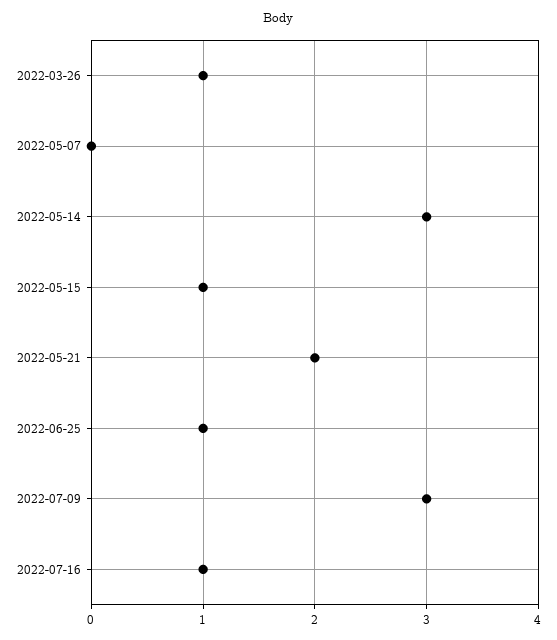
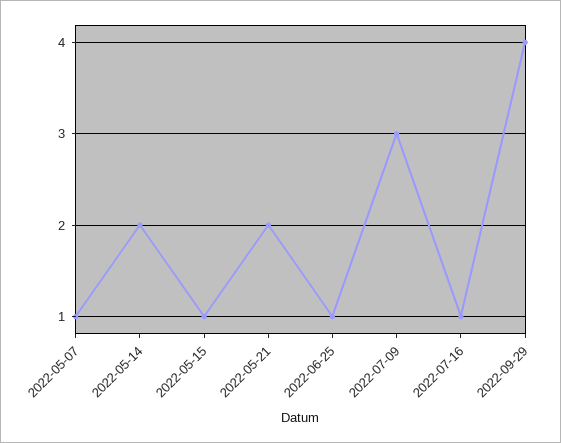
2022-03-26: 1 -> none
2022-05-07: 0 -> 1
2022-05-14: 3 -> 2
2022-09-29: none -> 4

